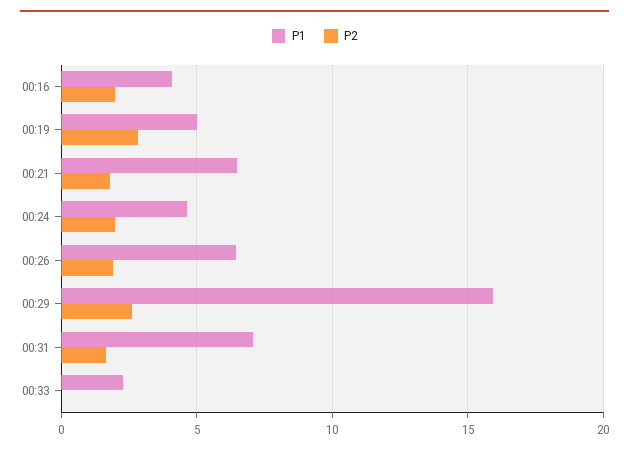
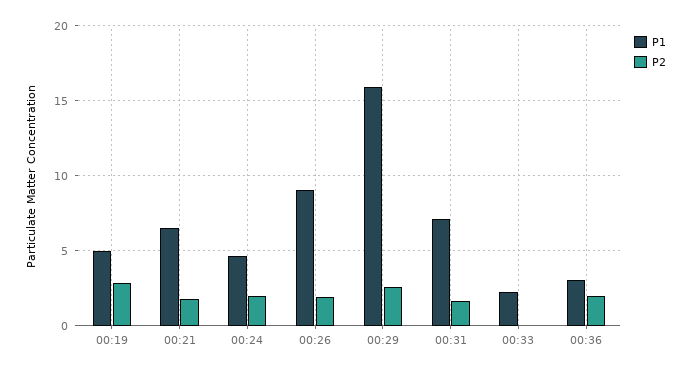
P1, 00:16: 4 -> none
P2, 00:16: 2 -> none
P1, 00:26: 6.5 -> 9
P1, 00:36: none -> 3
P2, 00:36: none -> 2

